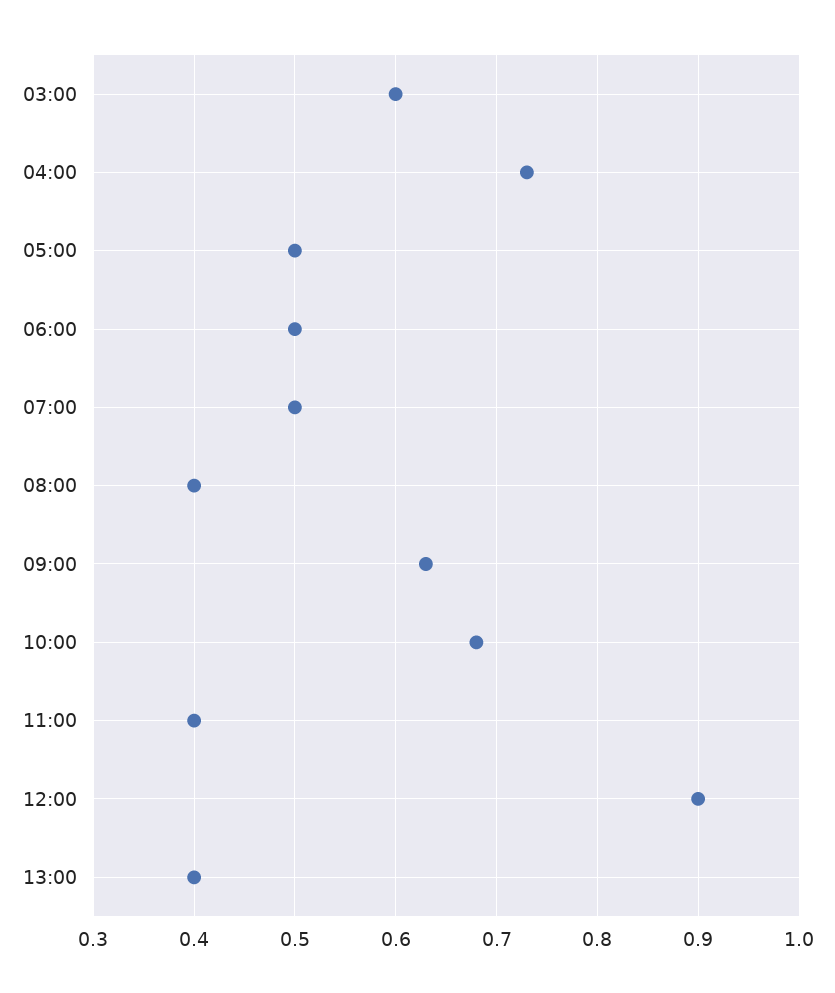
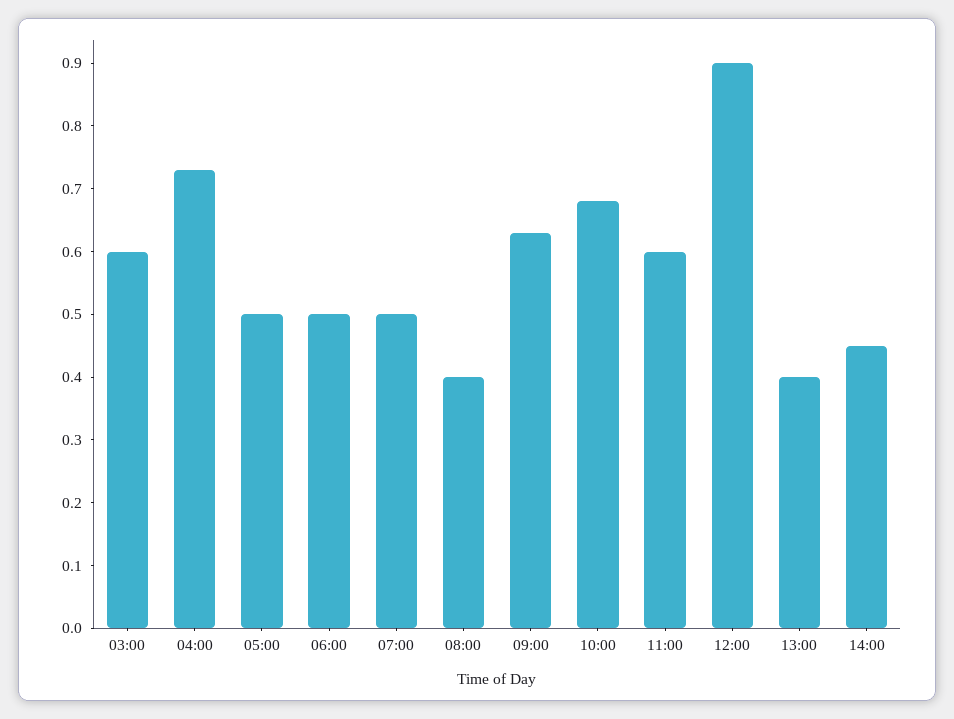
11:00: 0.4 -> 0.6
14:00: none -> 0.45

